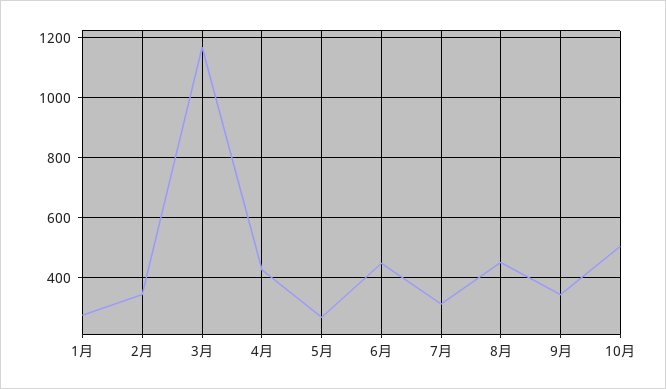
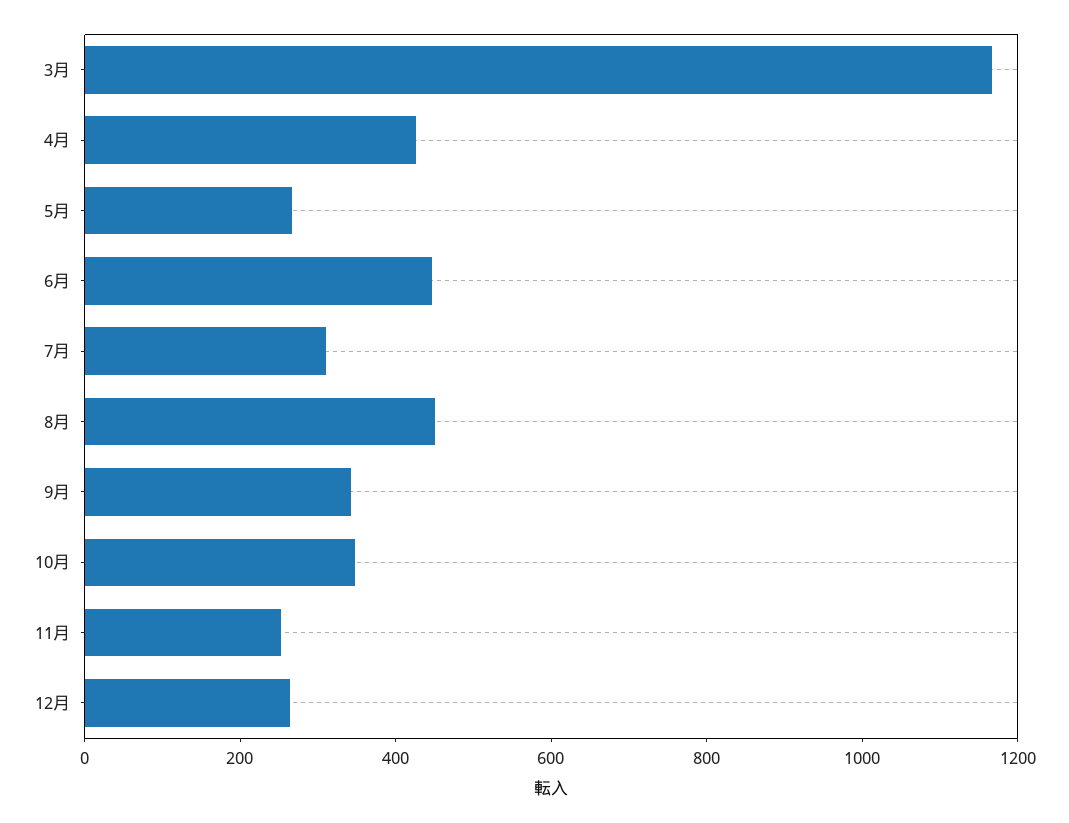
1月: 275 -> none
2月: 350 -> none
10月: 500 -> 350
11月: none -> 250
12月: none -> 250

